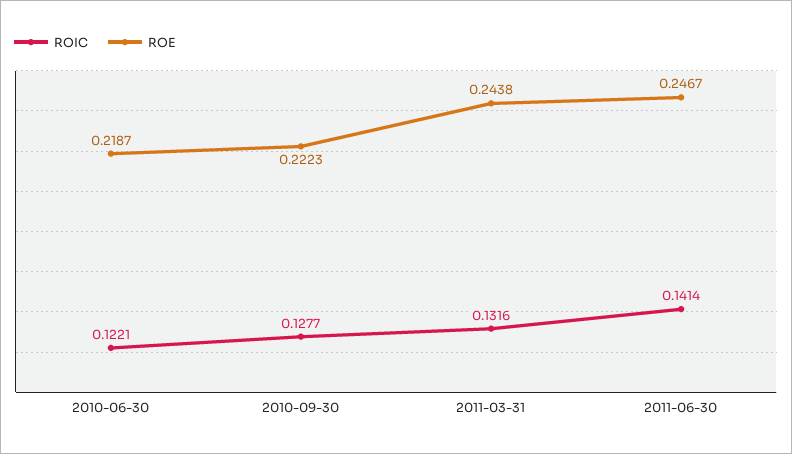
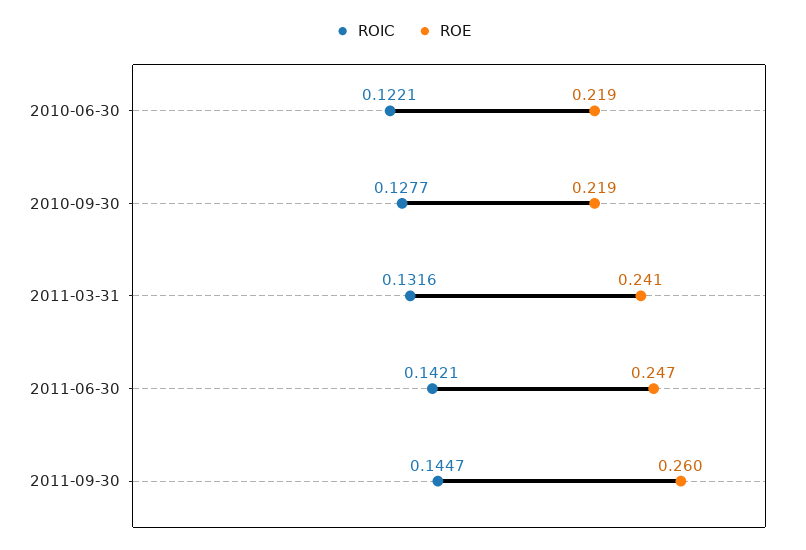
ROE, 2010-09-30: 0.2223 -> 0.219
ROE, 2011-03-31: 0.2438 -> 0.241
ROIC, 2011-06-30: 0.1414 -> 0.1421
ROIC, 2011-09-30: none -> 0.1447
ROE, 2011-09-30: none -> 0.26

